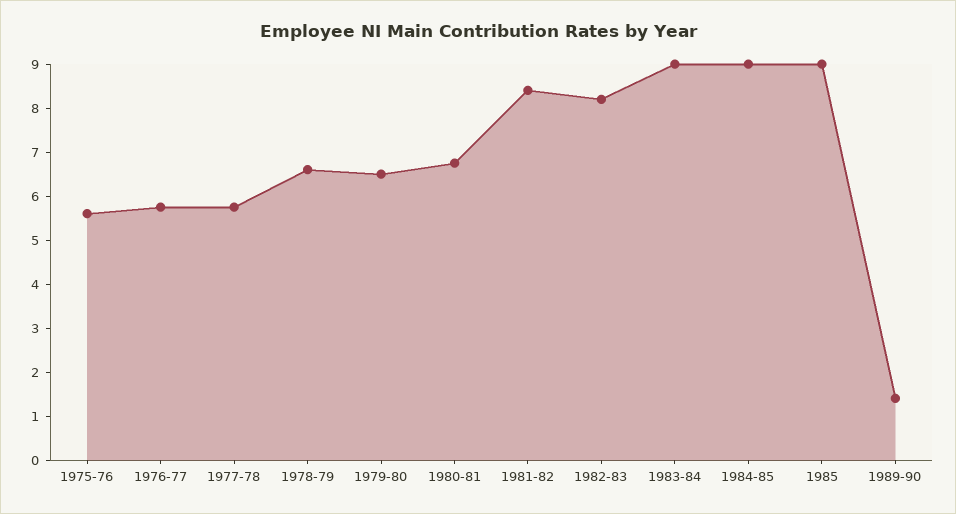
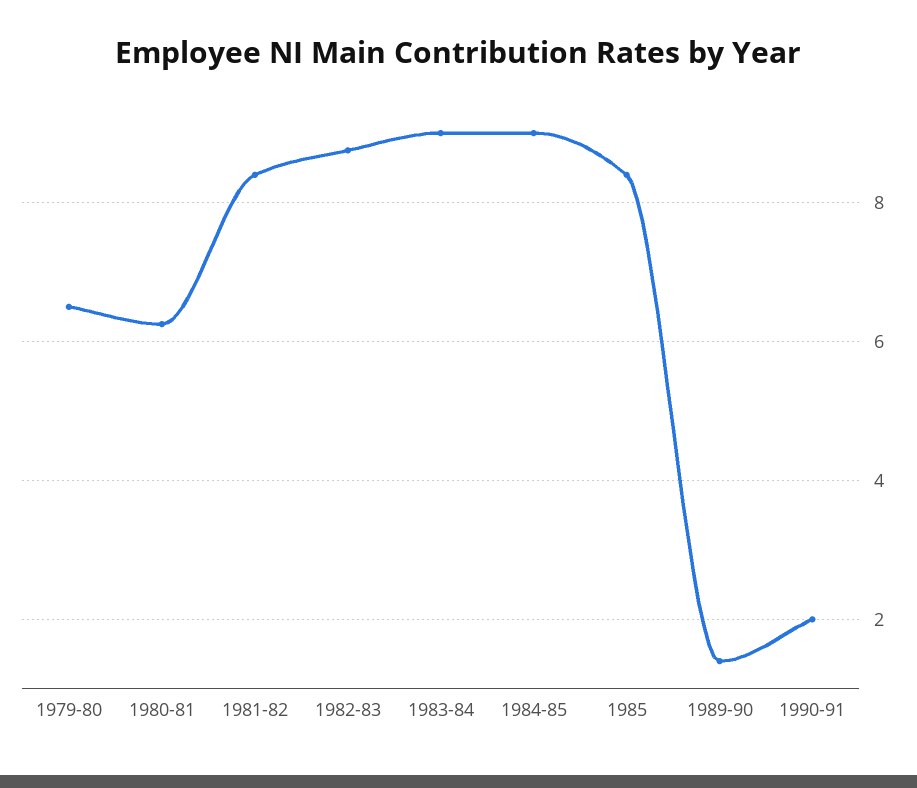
1975-76: 5.6 -> none
1976-77: 5.8 -> none
1977-78: 5.8 -> none
1978-79: 6.6 -> none
1980-81: 6.8 -> 6.2
1982-83: 8.2 -> 8.8
1985: 9 -> 8.4
1990-91: none -> 2

